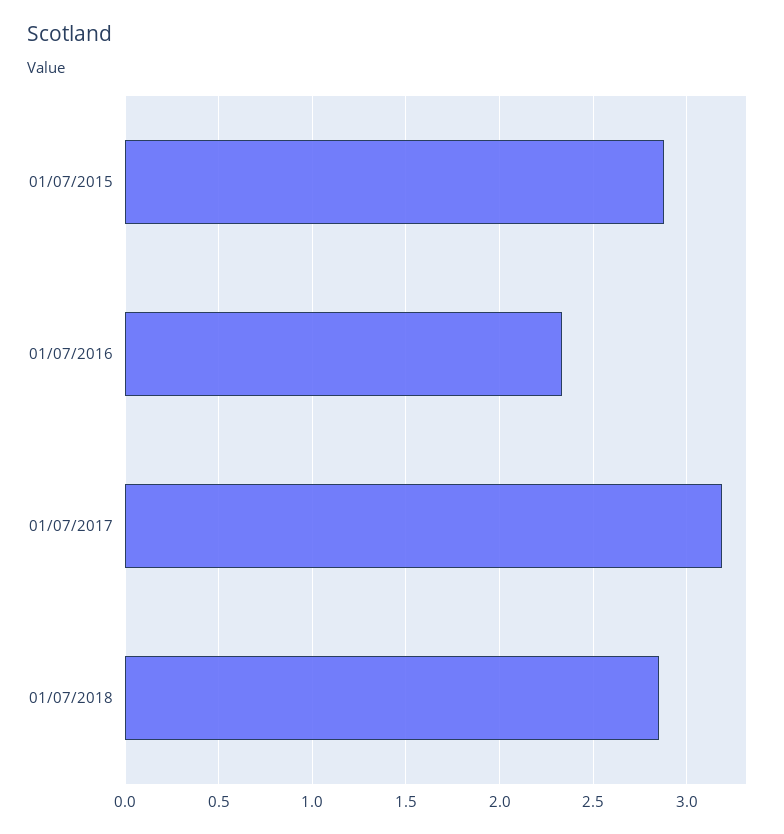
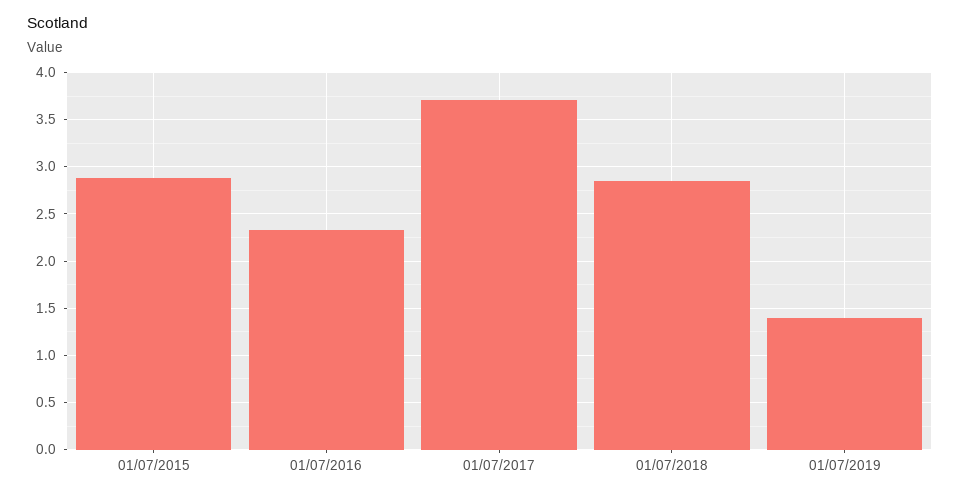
01/07/2017: 3.2 -> 3.7
01/07/2019: none -> 1.4

